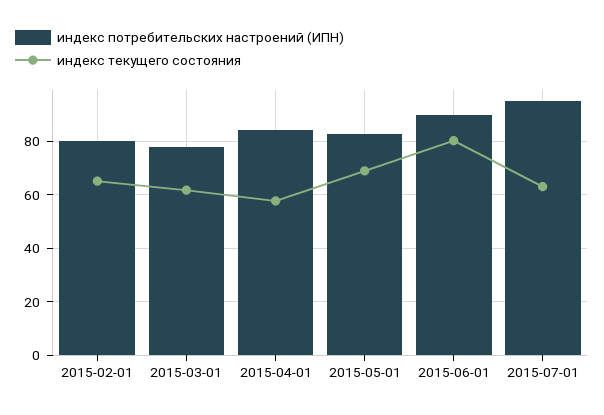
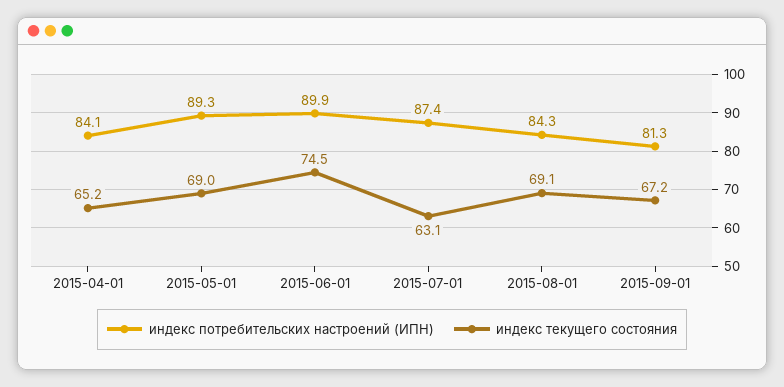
индекс потребительских настроений (ИПН), 2015-02-01: 80 -> none
индекс текущего состояния, 2015-02-01: 65 -> none
индекс потребительских настроений (ИПН), 2015-03-01: 77.5 -> none
индекс текущего состояния, 2015-03-01: 62.5 -> none
индекс текущего состояния, 2015-04-01: 57.5 -> 65.2
индекс потребительских настроений (ИПН), 2015-05-01: 82.5 -> 89.3
индекс текущего состояния, 2015-06-01: 80 -> 74.5
индекс потребительских настроений (ИПН), 2015-07-01: 95 -> 87.4
индекс потребительских настроений (ИПН), 2015-08-01: none -> 84.3
индекс текущего состояния, 2015-08-01: none -> 69.1
индекс потребительских настроений (ИПН), 2015-09-01: none -> 81.3
индекс текущего состояния, 2015-09-01: none -> 67.2

